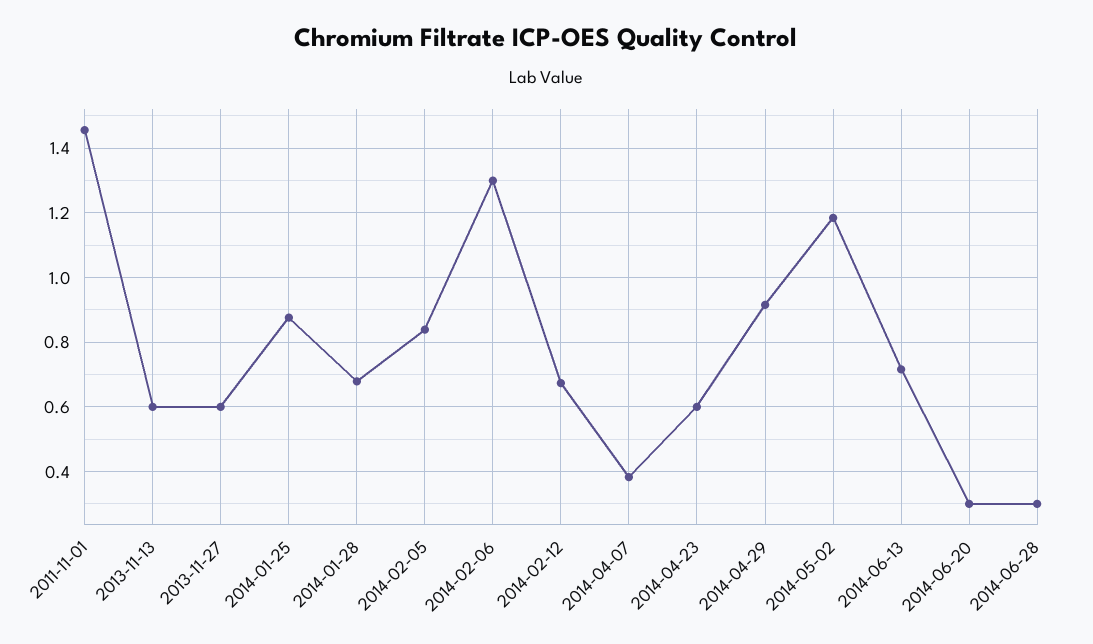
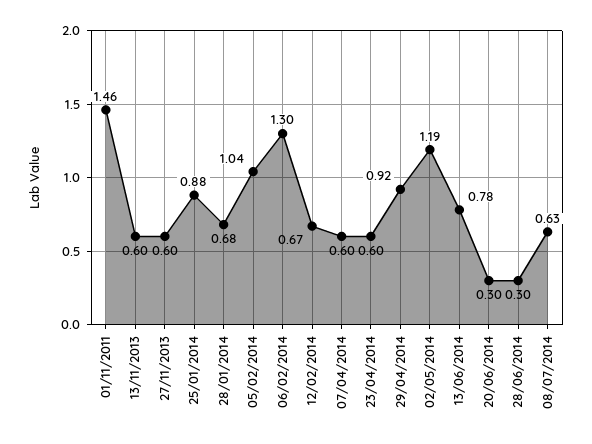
2014-02-05: 0.84 -> 1.04
2014-04-07: 0.38 -> 0.6
2014-06-13: 0.72 -> 0.78
08/07/2014: none -> 0.63

